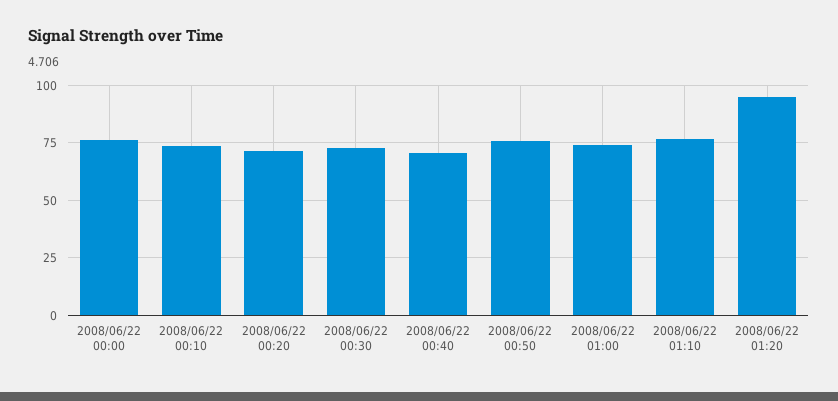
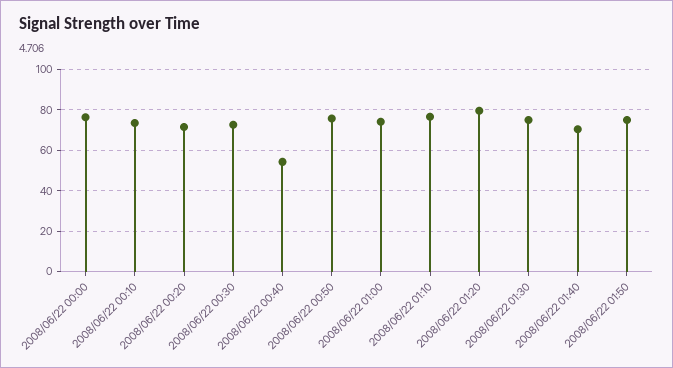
2008/06/22 00:40: 70 -> 55
2008/06/22 01:20: 95 -> 80
2008/06/22 01:30: none -> 75
2008/06/22 01:40: none -> 70
2008/06/22 01:50: none -> 75

